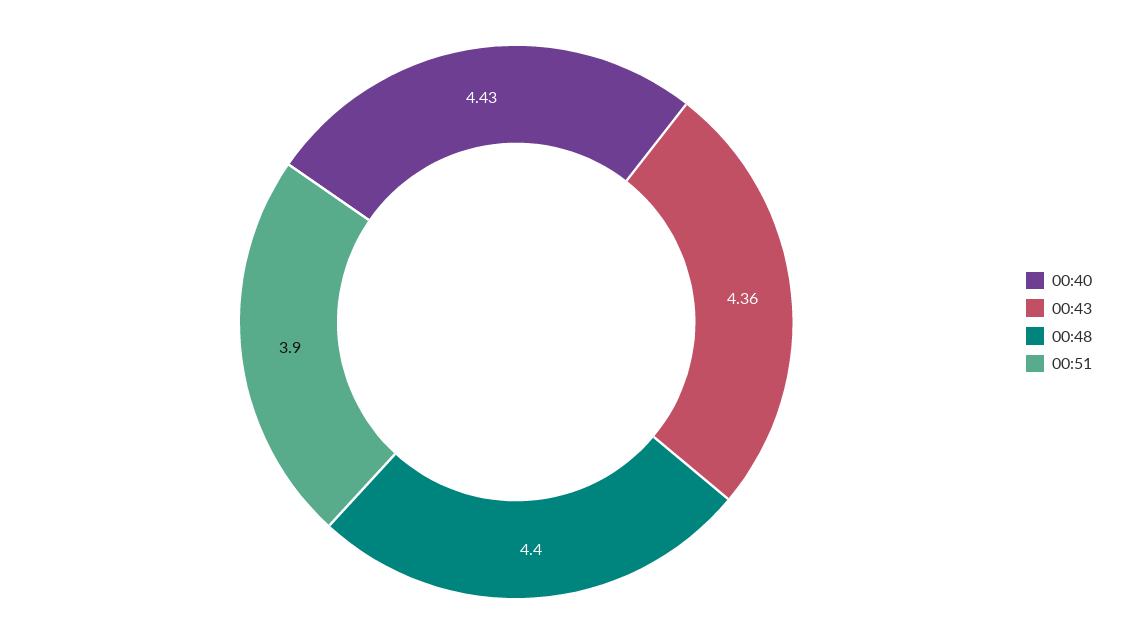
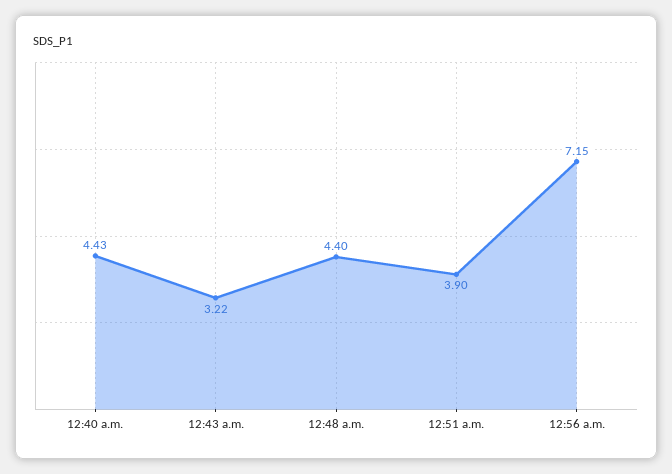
00:43: 4.36 -> 3.22
12:56 a.m.: none -> 7.15

